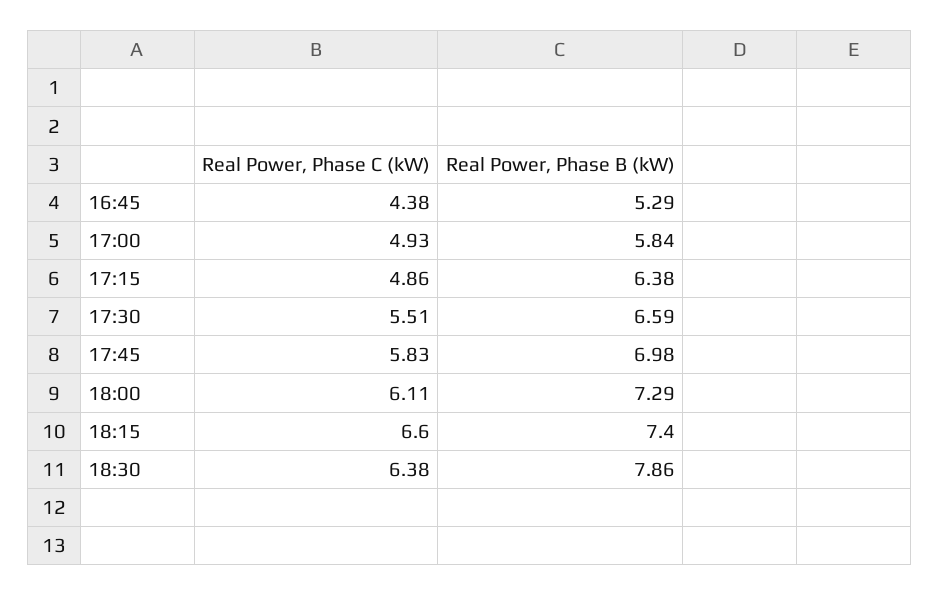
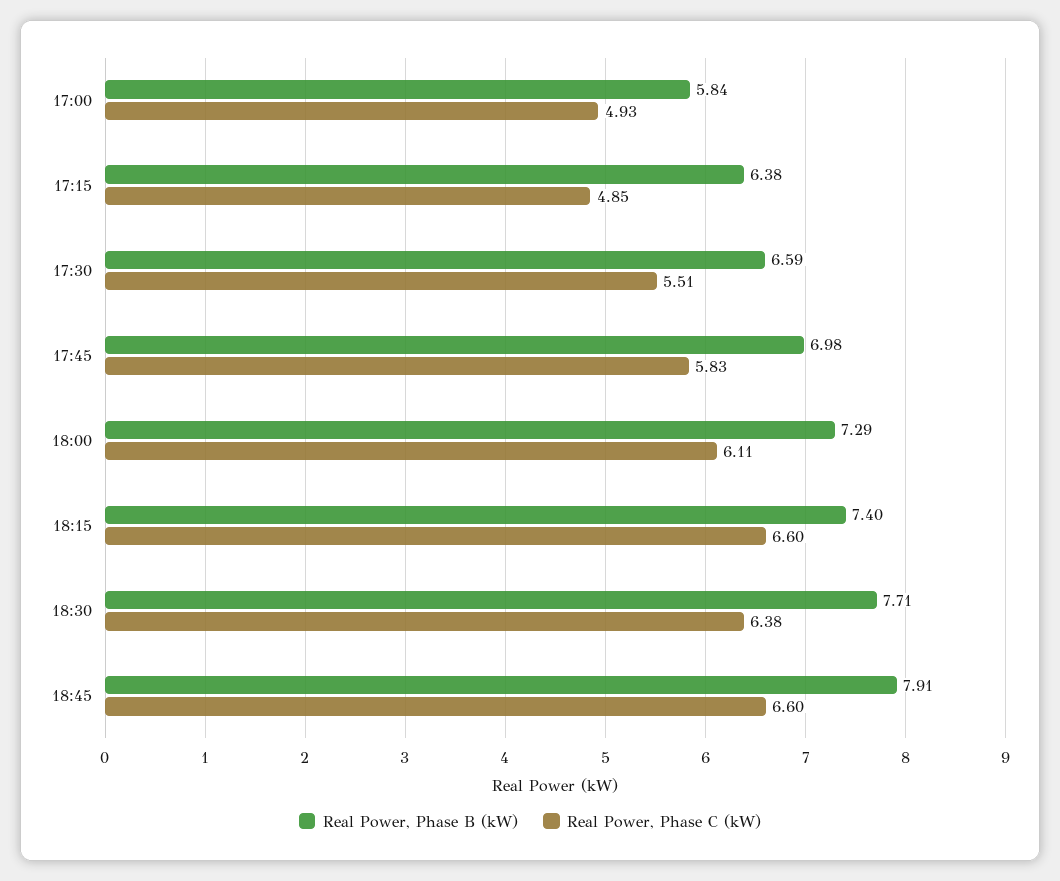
Real Power, Phase C (kW), 16:45: 4.38 -> none
Real Power, Phase B (kW), 16:45: 5.29 -> none
Real Power, Phase C (kW), 17:15: 4.86 -> 4.85
Real Power, Phase B (kW), 18:30: 7.86 -> 7.71
Real Power, Phase B (kW), 18:45: none -> 7.91
Real Power, Phase C (kW), 18:45: none -> 6.6

